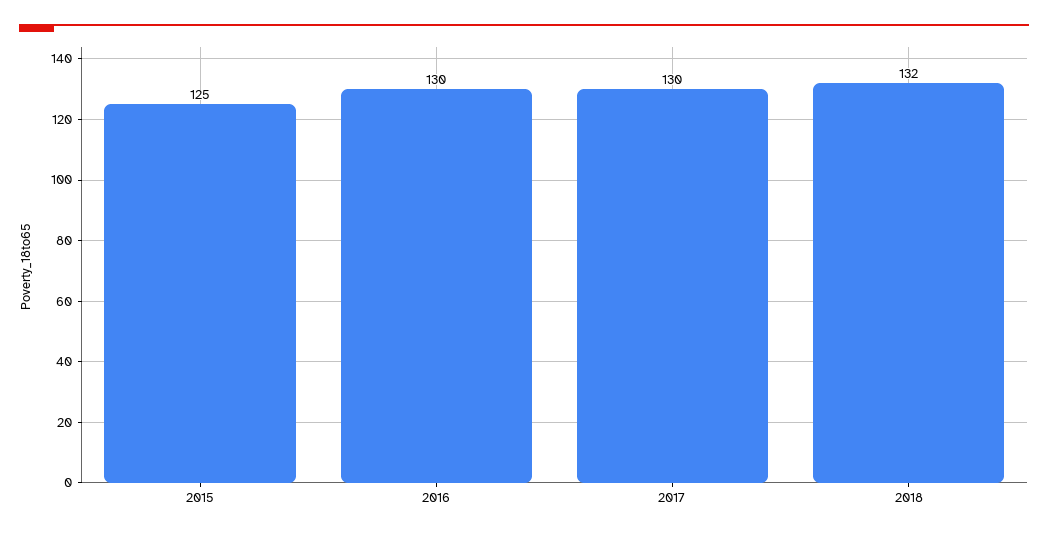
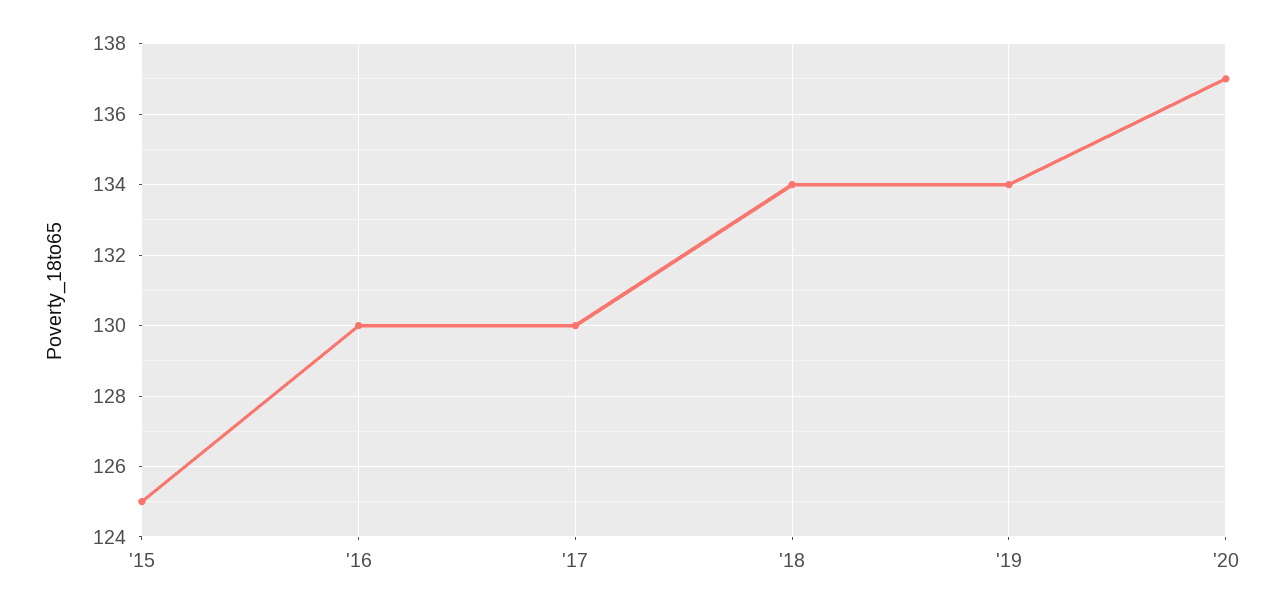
2018: 132 -> 134
'19: none -> 134
'20: none -> 137

